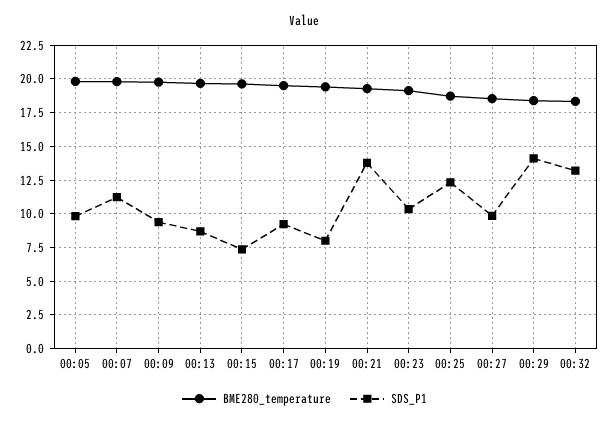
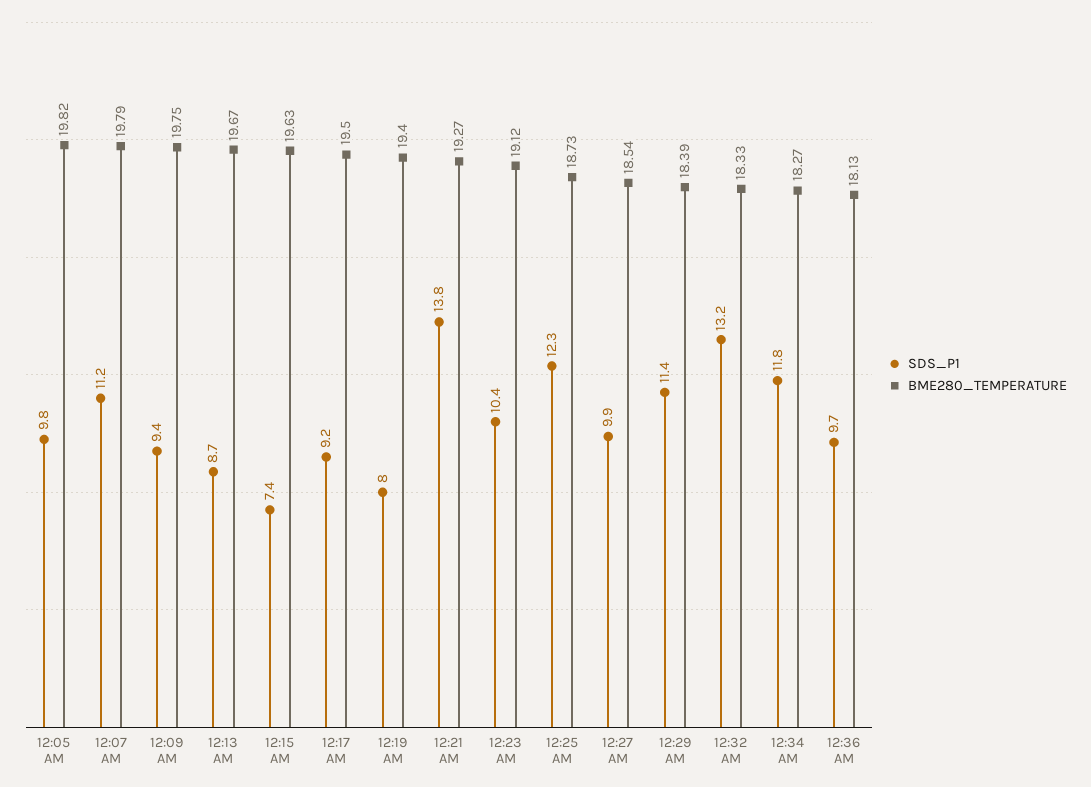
SDS_P1, 00:29: 14 -> 11.4
SDS_P1, 12:34 AM: none -> 11.8
BME280_temperature, 12:34 AM: none -> 18.27
SDS_P1, 12:36 AM: none -> 9.7
BME280_temperature, 12:36 AM: none -> 18.13

